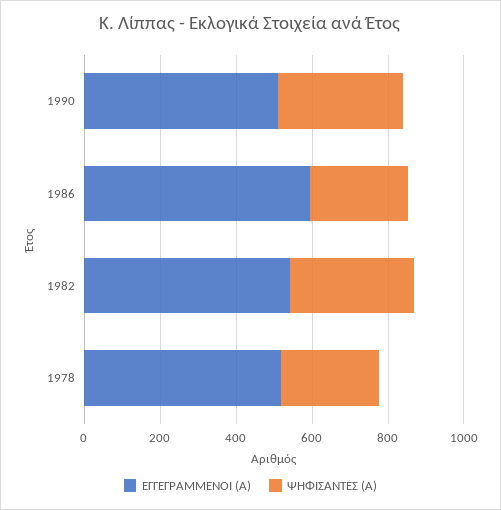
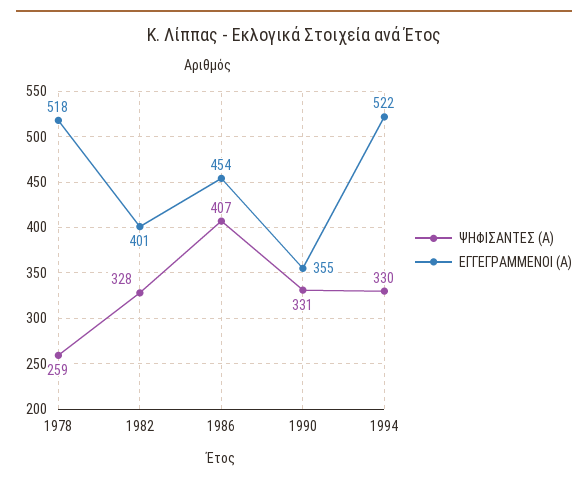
ΕΓΓΕΓΡΑΜΜΕΝΟΙ (Α), 1990: 500 -> 355
ΕΓΓΕΓΡΑΜΜΕΝΟΙ (Α), 1986: 600 -> 454
ΨΗΦΙΣΑΝΤΕΣ (Α), 1986: 250 -> 407
ΕΓΓΕΓΡΑΜΜΕΝΟΙ (Α), 1982: 550 -> 401
ΨΗΦΙΣΑΝΤΕΣ (Α), 1994: none -> 330
ΕΓΓΕΓΡΑΜΜΕΝΟΙ (Α), 1994: none -> 522

